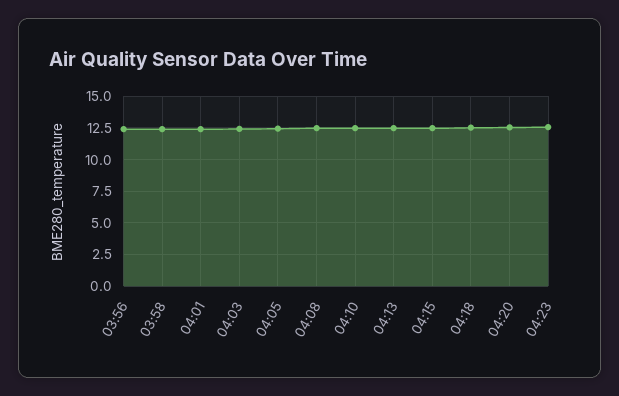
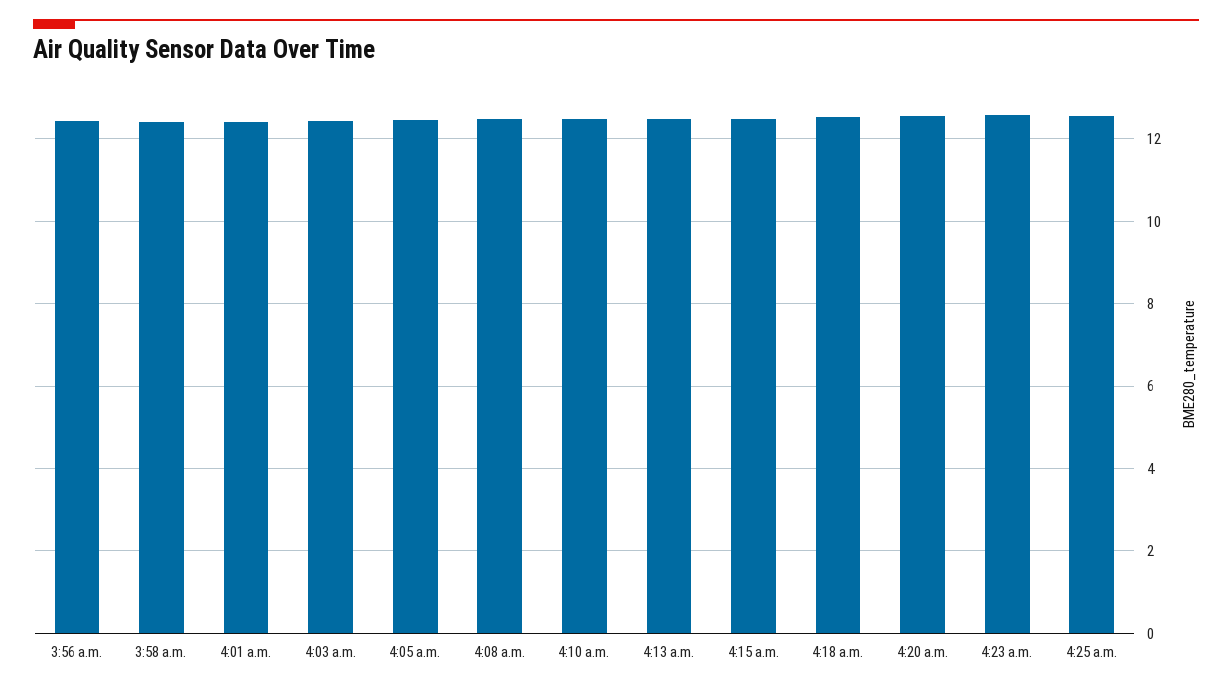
4:25 a.m.: none -> 12.6

